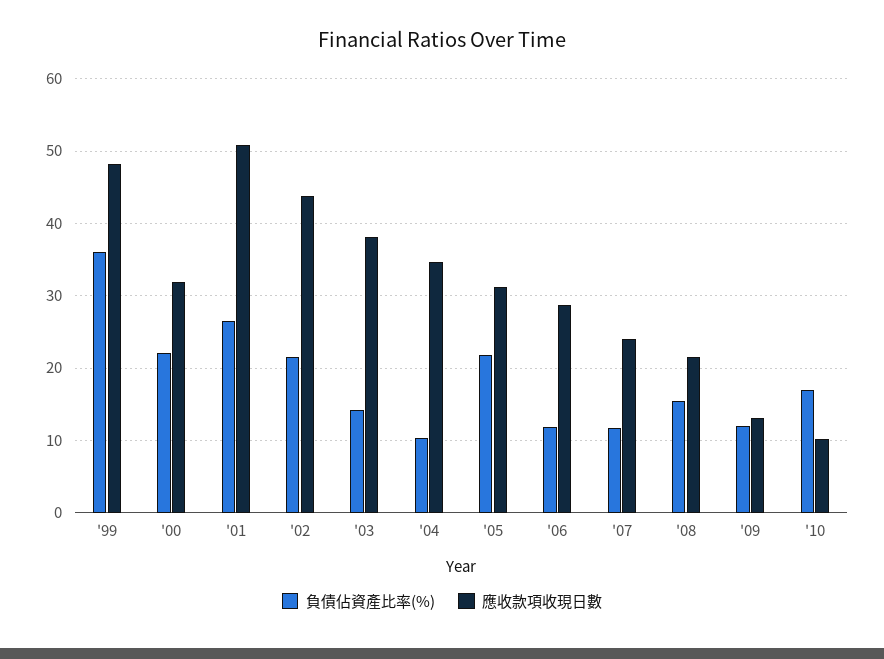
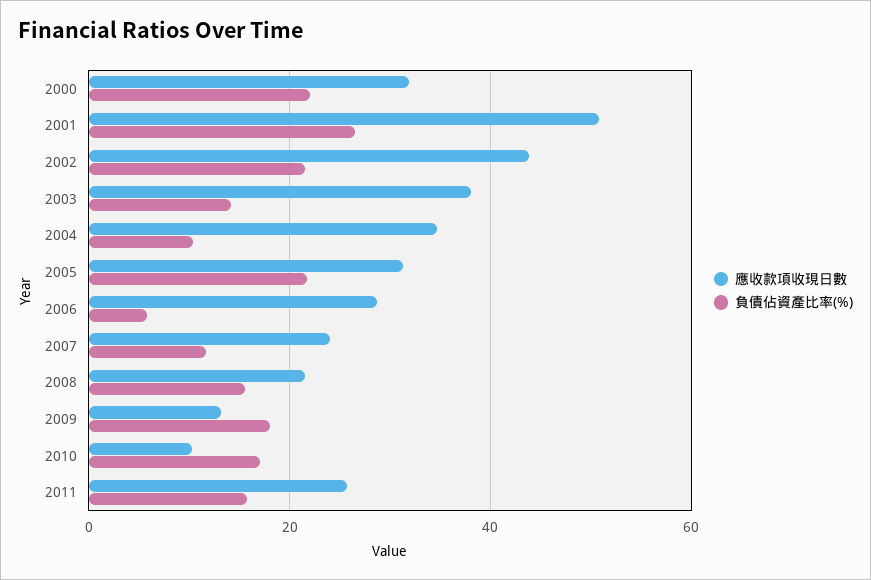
負債佔資產比率(%), '99: 36 -> none
應收款項收現日數, '99: 48 -> none
負債佔資產比率(%), '06: 12 -> 6
負債佔資產比率(%), '09: 12 -> 18
應收款項收現日數, 2011: none -> 26
負債佔資產比率(%), 2011: none -> 16

